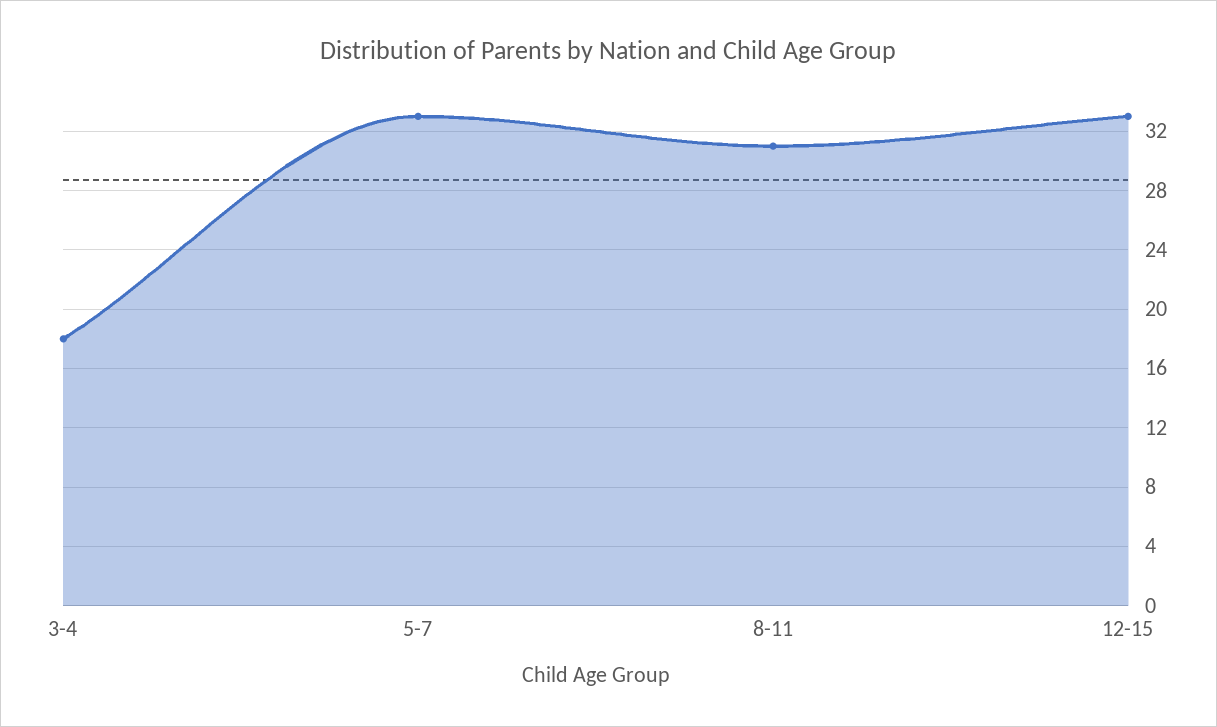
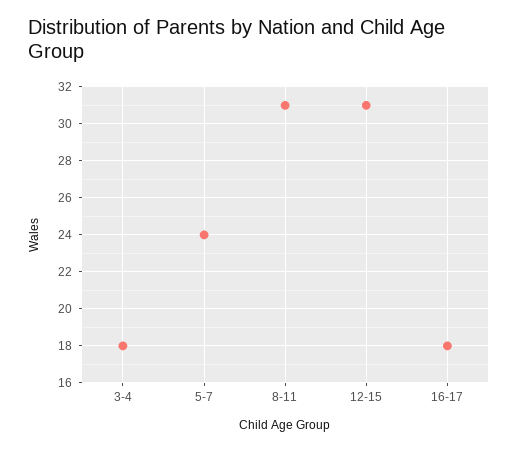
5-7: 33 -> 24
12-15: 33 -> 31
16-17: none -> 18

